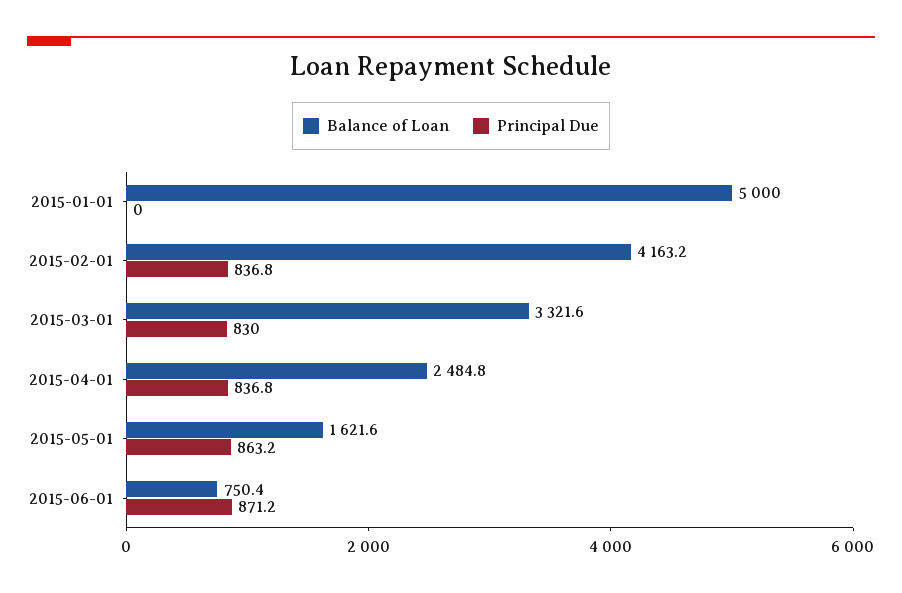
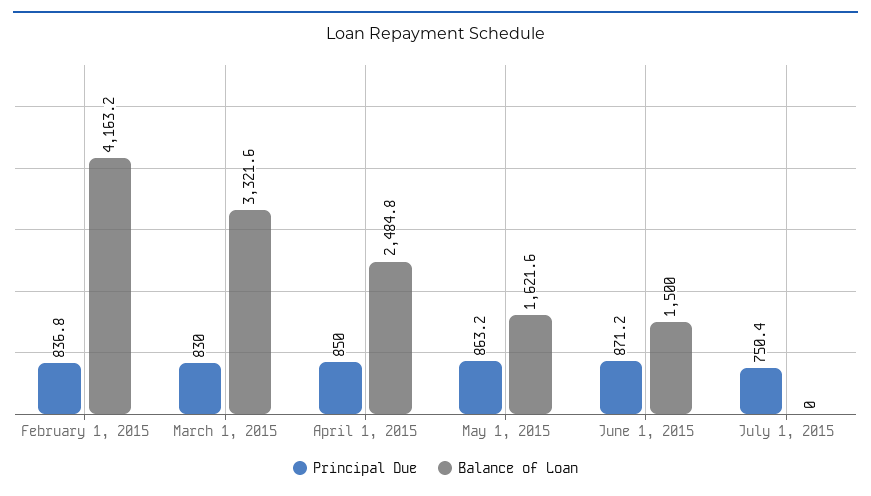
Balance of Loan, 2015-01-01: 5000 -> none
Principal Due, 2015-01-01: 0 -> none
Principal Due, 2015-04-01: 836.8 -> 850
Balance of Loan, 2015-06-01: 750.4 -> 1500
Principal Due, July 1, 2015: none -> 750.4
Balance of Loan, July 1, 2015: none -> 0

